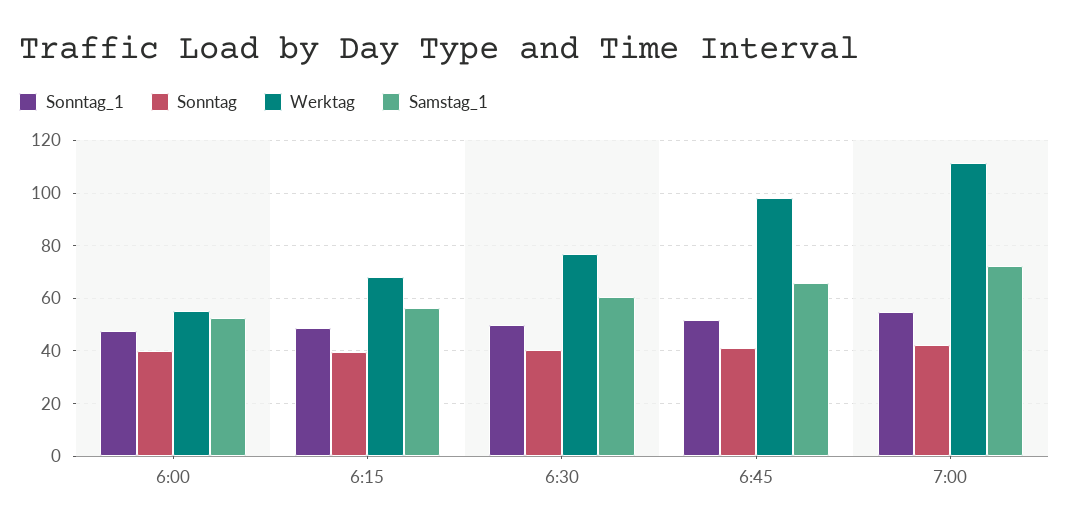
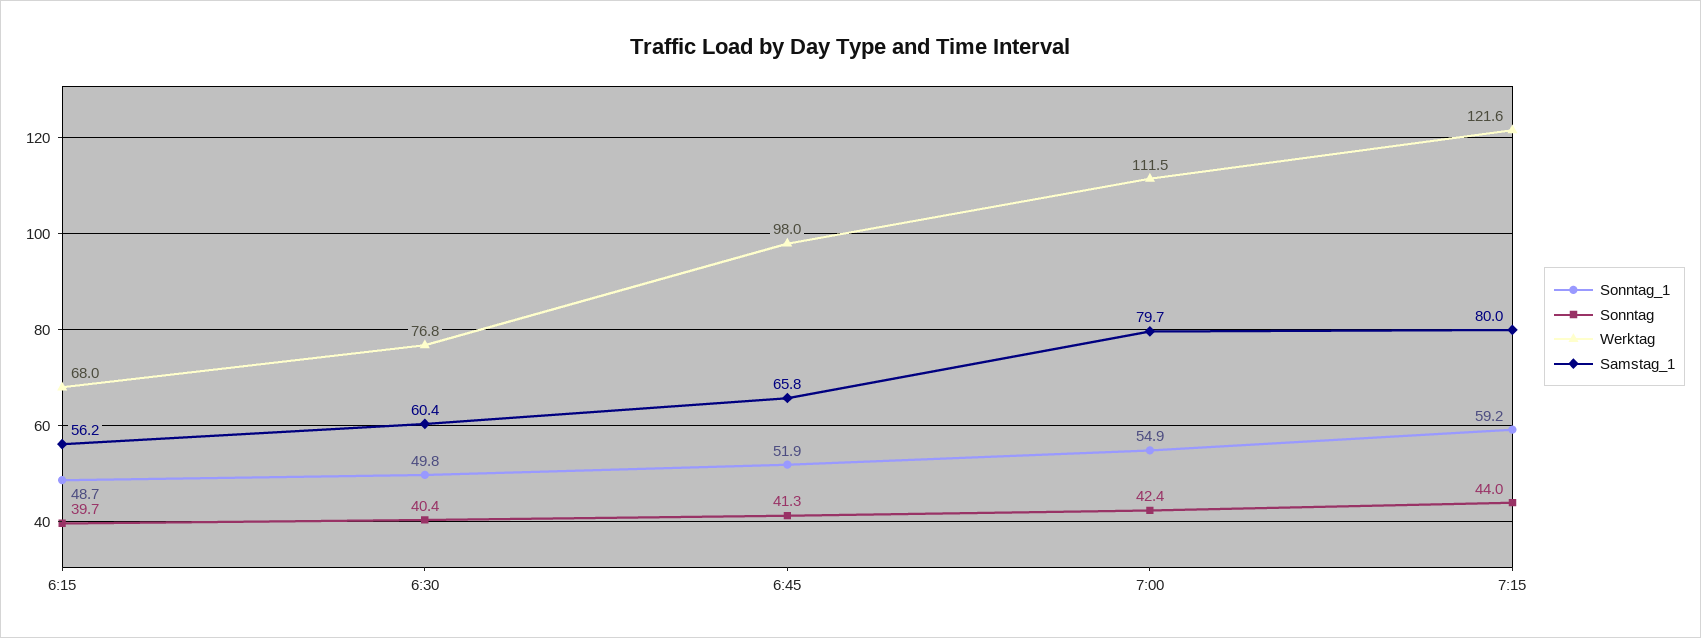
Sonntag_1, 6:00: 47.5 -> none
Sonntag, 6:00: 40 -> none
Werktag, 6:00: 55 -> none
Samstag_1, 6:00: 52.5 -> none
Samstag_1, 7:00: 72.5 -> 79.7
Sonntag_1, 7:15: none -> 59.2
Sonntag, 7:15: none -> 44
Werktag, 7:15: none -> 121.6
Samstag_1, 7:15: none -> 80

